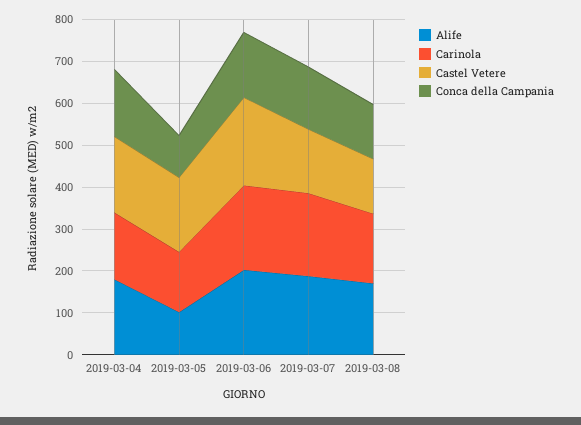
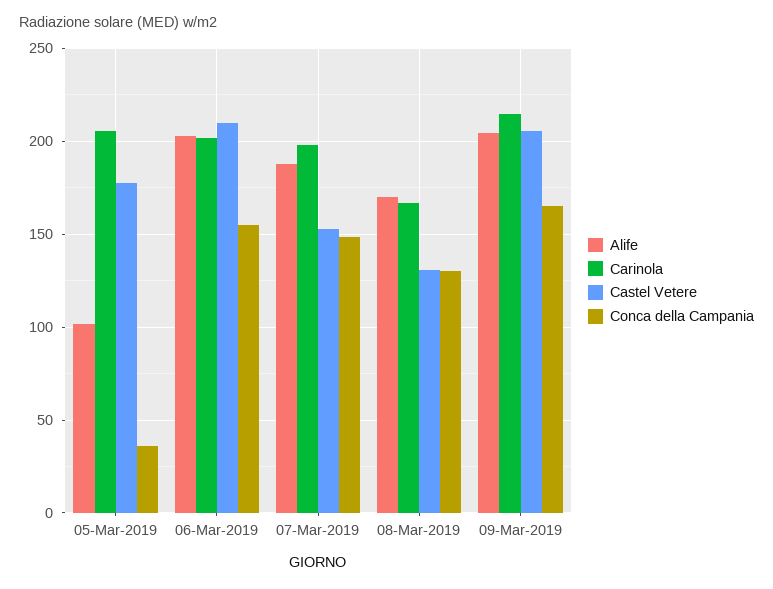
Alife, 2019-03-04: 180 -> none
Carinola, 2019-03-04: 160 -> none
Castel Vetere, 2019-03-04: 180 -> none
Conca della Campania, 2019-03-04: 160 -> none
Carinola, 2019-03-05: 140 -> 205
Conca della Campania, 2019-03-05: 100 -> 35
Alife, 09-Mar-2019: none -> 205
Carinola, 09-Mar-2019: none -> 215
Castel Vetere, 09-Mar-2019: none -> 205
Conca della Campania, 09-Mar-2019: none -> 165

